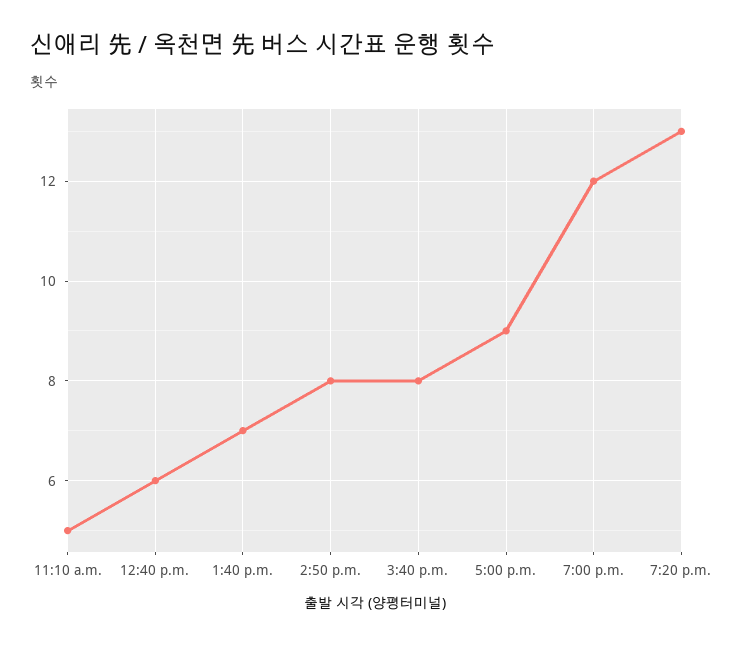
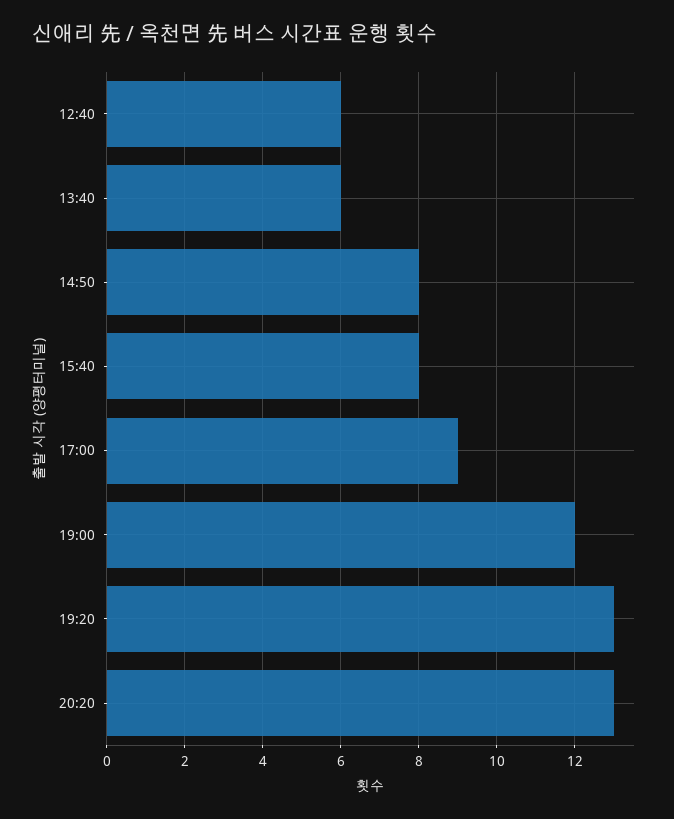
11:10 a.m.: 5 -> none
1:40 p.m.: 7 -> 6
20:20: none -> 13

